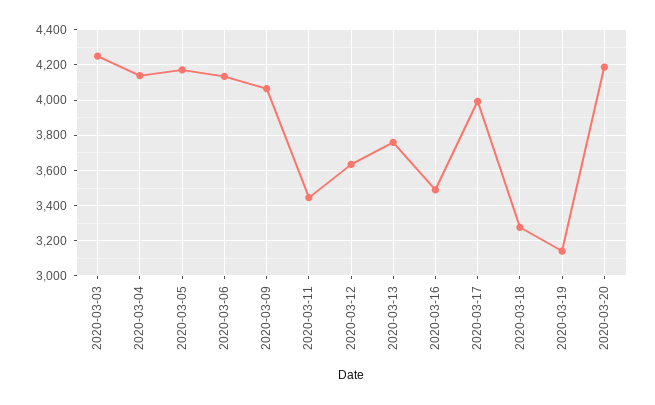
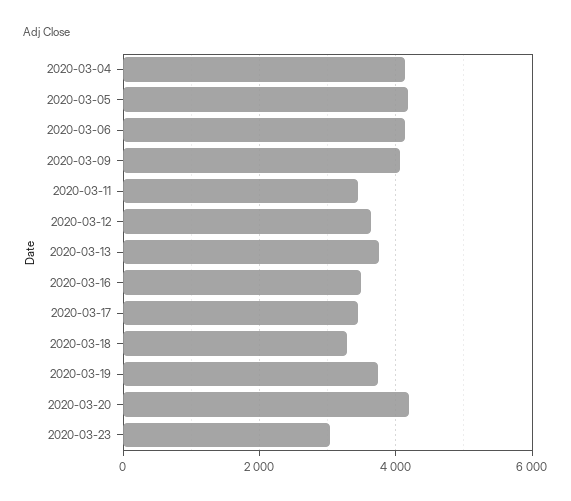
2020-03-03: 4250 -> none
2020-03-17: 4000 -> 3400
2020-03-19: 3150 -> 3800
2020-03-23: none -> 3000

